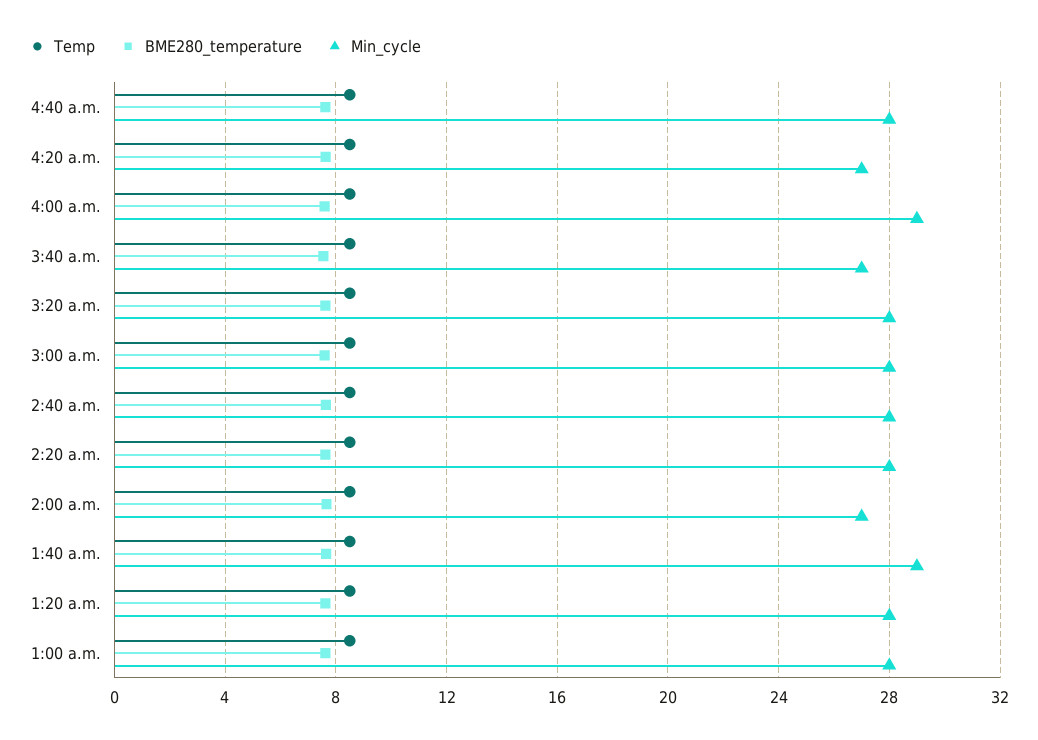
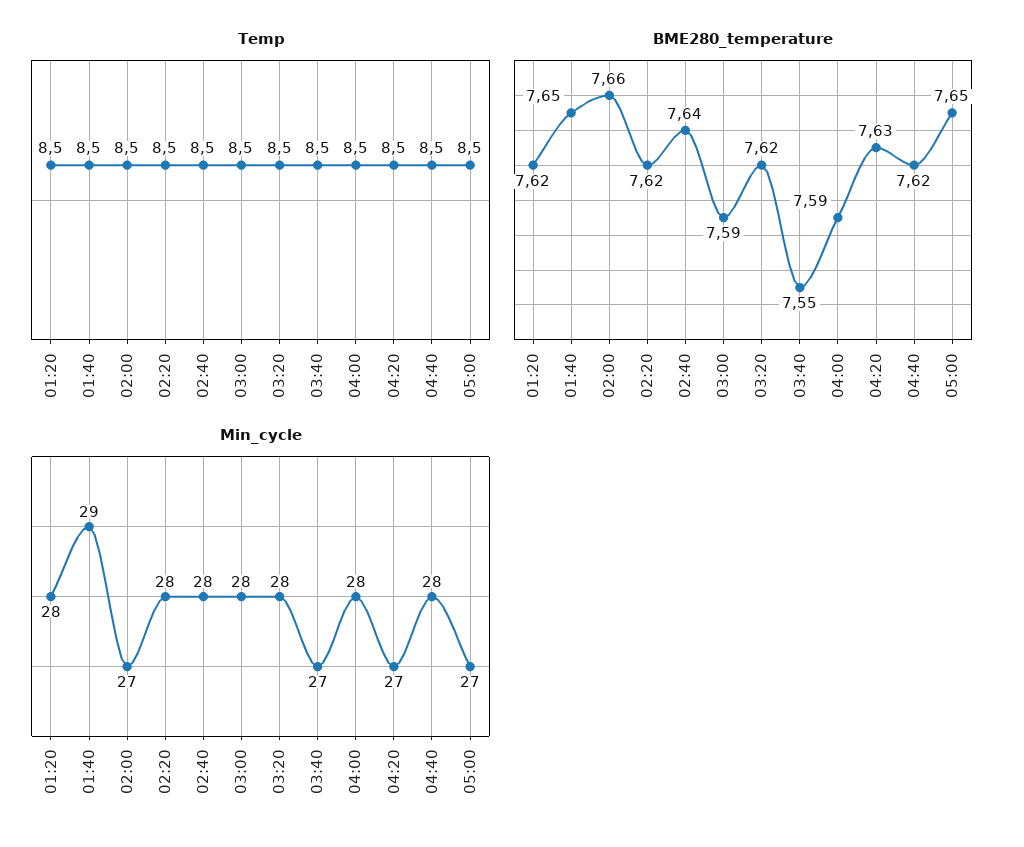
Min_cycle, 4:00 a.m.: 29 -> 28
Temp, 1:00 a.m.: 8.5 -> none
BME280_temperature, 1:00 a.m.: 7.5 -> none
Min_cycle, 1:00 a.m.: 28 -> none
Temp, 05:00: none -> 8.5
BME280_temperature, 05:00: none -> 7.65
Min_cycle, 05:00: none -> 27

